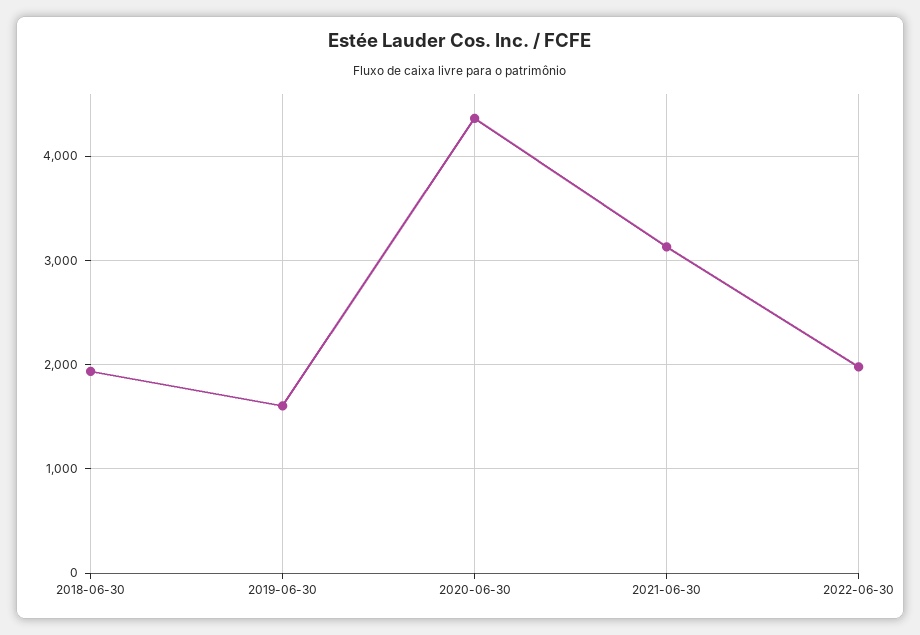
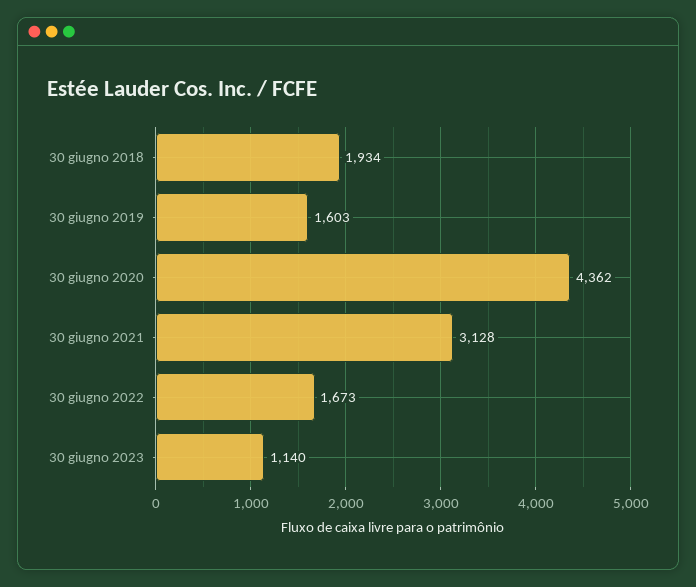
2022-06-30: 2000 -> 1673
30 giugno 2023: none -> 1140

